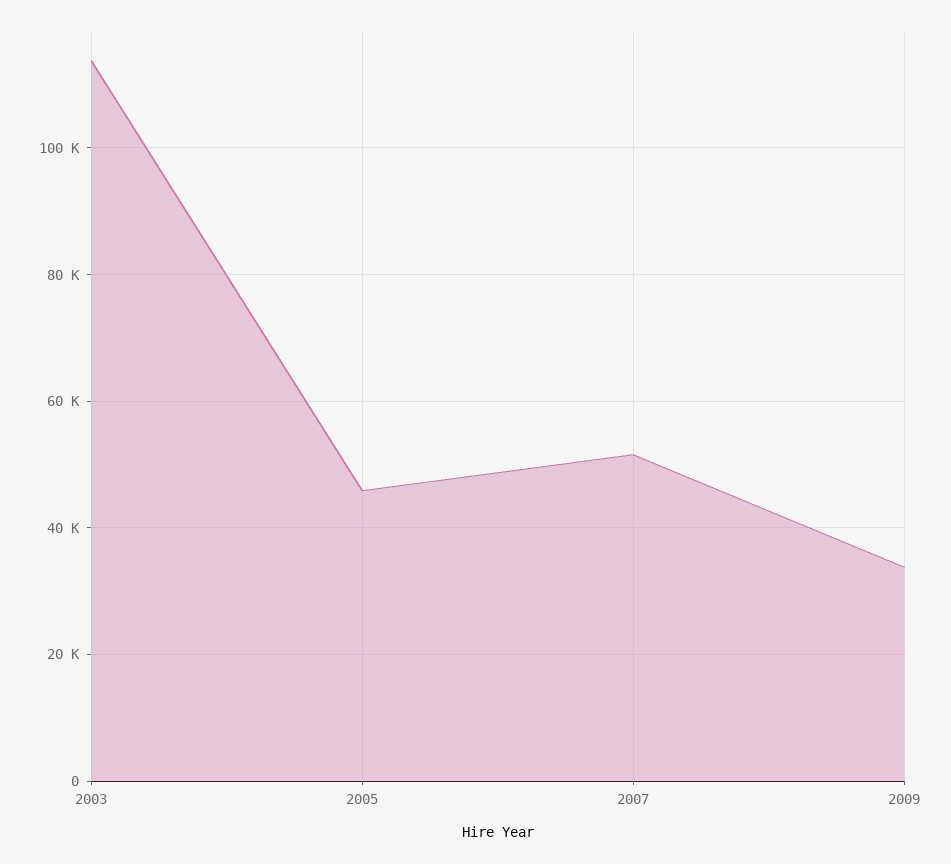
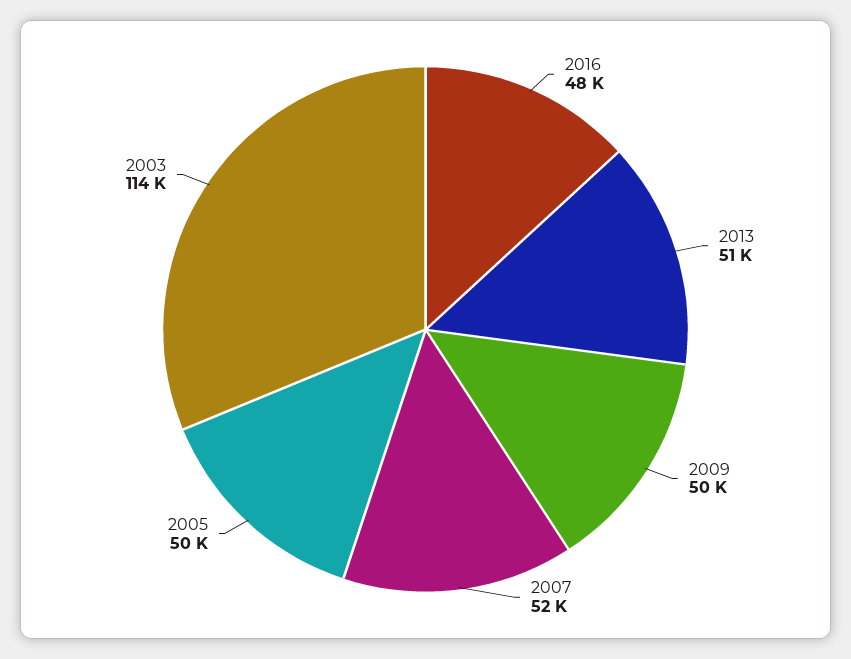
2005: 46000 -> 50000
2009: 34000 -> 50000
2016: none -> 48000
2013: none -> 51000

